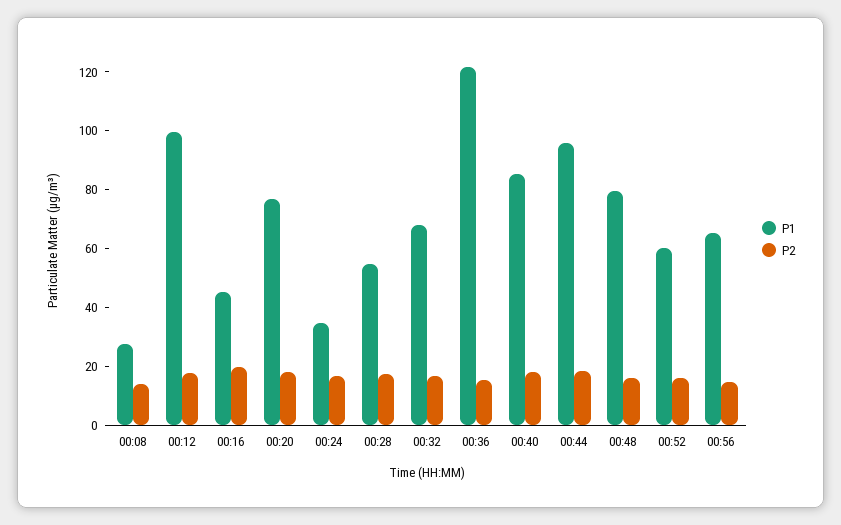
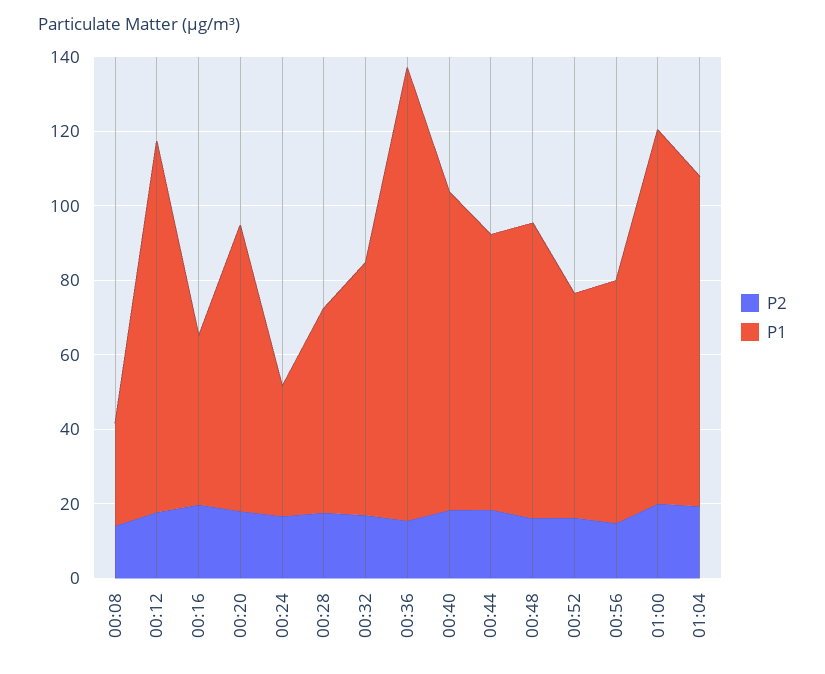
P1, 00:44: 95 -> 75
P2, 01:00: none -> 20
P1, 01:00: none -> 100
P2, 01:04: none -> 20
P1, 01:04: none -> 90

